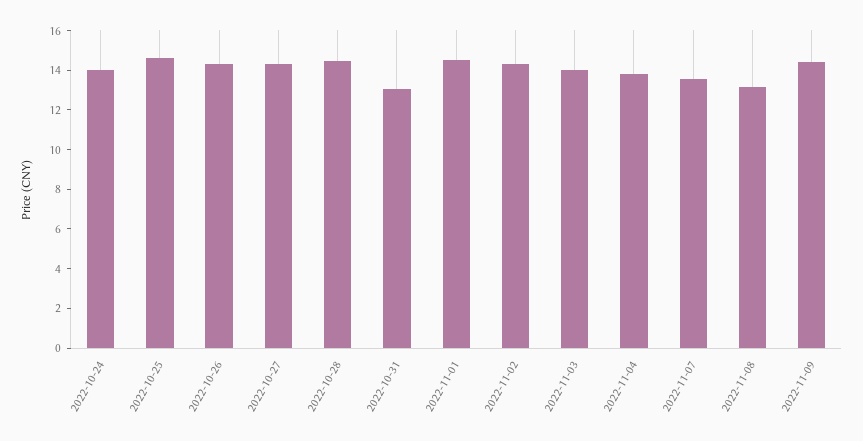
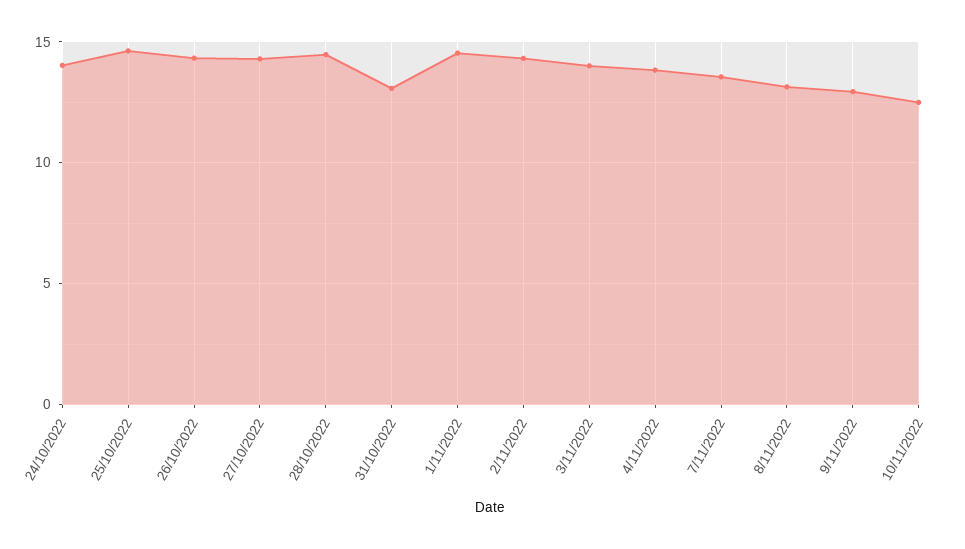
2022-11-09: 14.5 -> 13
10/11/2022: none -> 12.5

